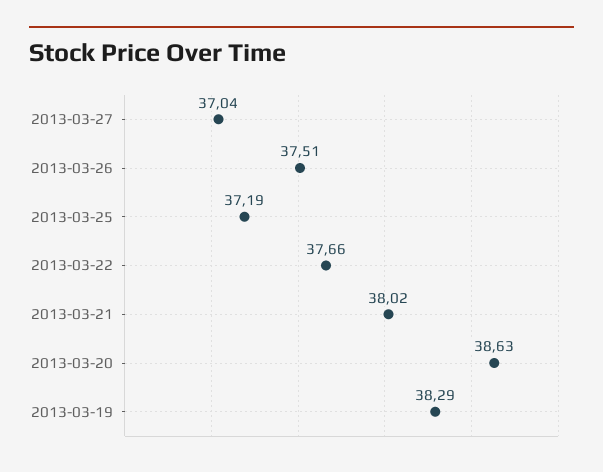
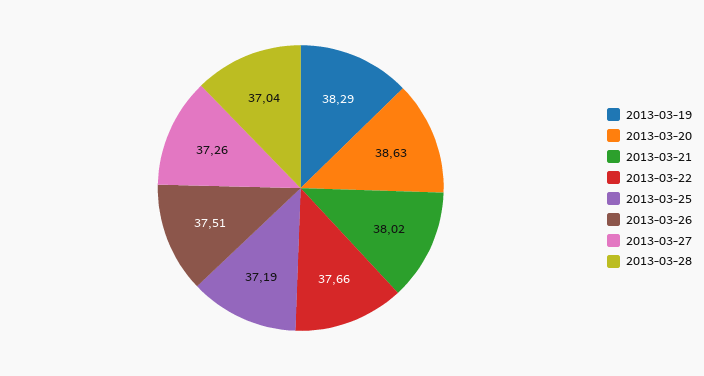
2013-03-27: 37.04 -> 37.26
2013-03-28: none -> 37.04

